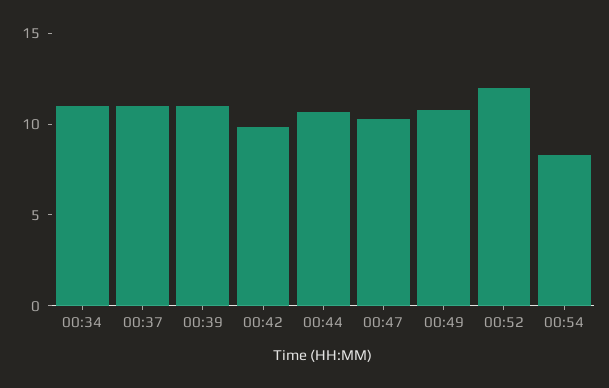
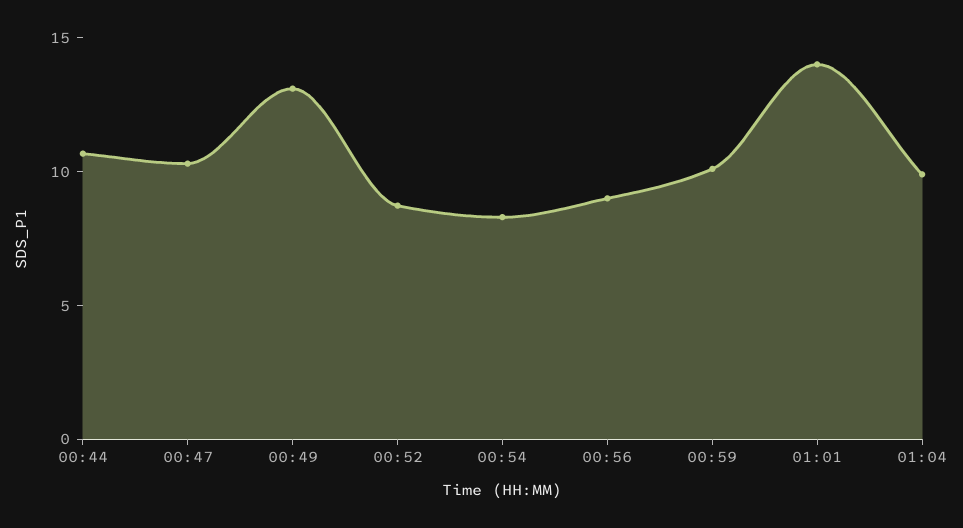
00:34: 11 -> none
00:37: 11 -> none
00:39: 11 -> none
00:42: 10 -> none
00:49: 11 -> 13
00:52: 12 -> 9
00:56: none -> 9
00:59: none -> 10
01:01: none -> 14
01:04: none -> 10

